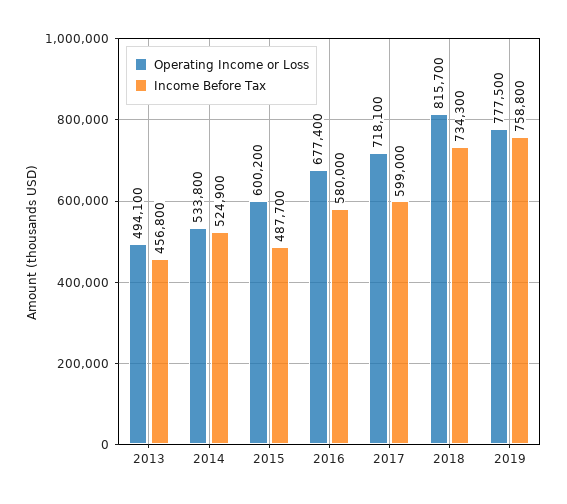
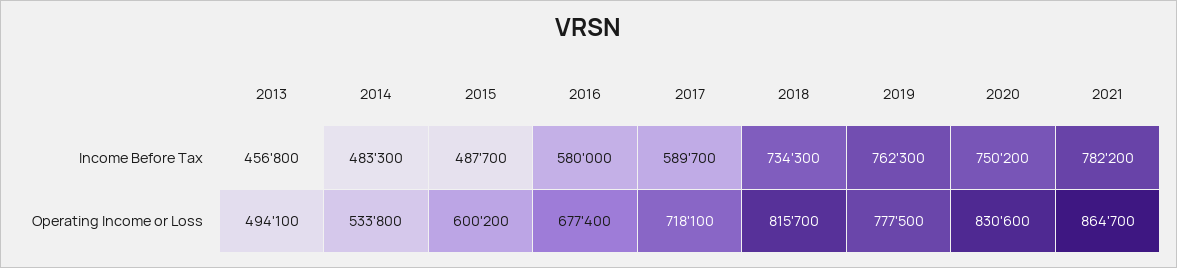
Income Before Tax, 2014: 524900 -> 483300
Income Before Tax, 2017: 599000 -> 589700
Income Before Tax, 2019: 758800 -> 762300
Income Before Tax, 2020: none -> 750200
Income Before Tax, 2021: none -> 782200
Operating Income or Loss, 2020: none -> 830600
Operating Income or Loss, 2021: none -> 864700

